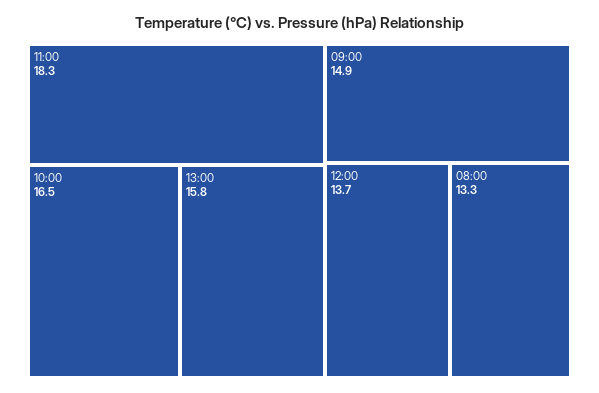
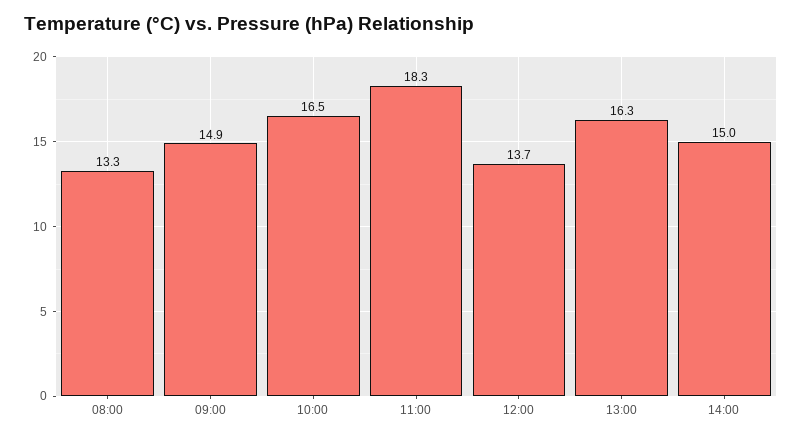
13:00: 15.8 -> 16.3
14:00: none -> 15

